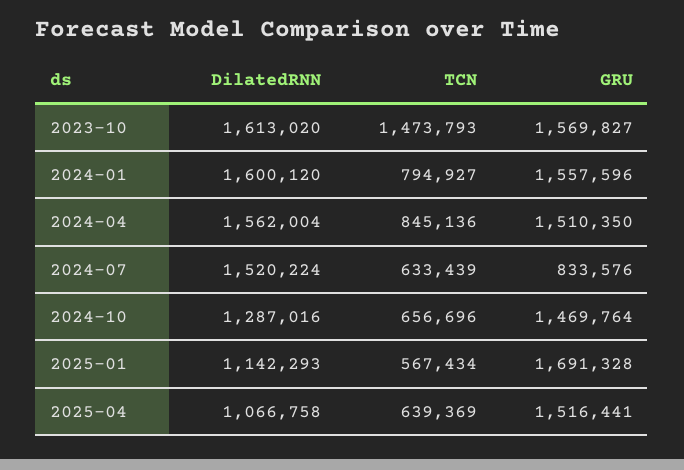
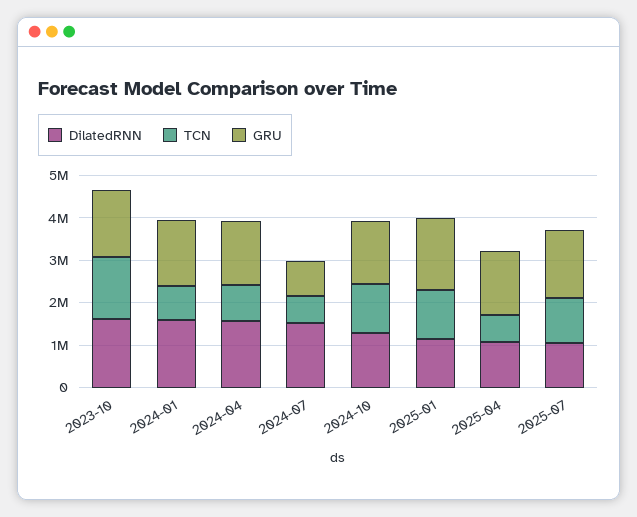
TCN, 2024-10: 656696 -> 1200000
TCN, 2025-01: 567434 -> 1200000
DilatedRNN, 2025-07: none -> 1000000
TCN, 2025-07: none -> 1000000
GRU, 2025-07: none -> 1600000

